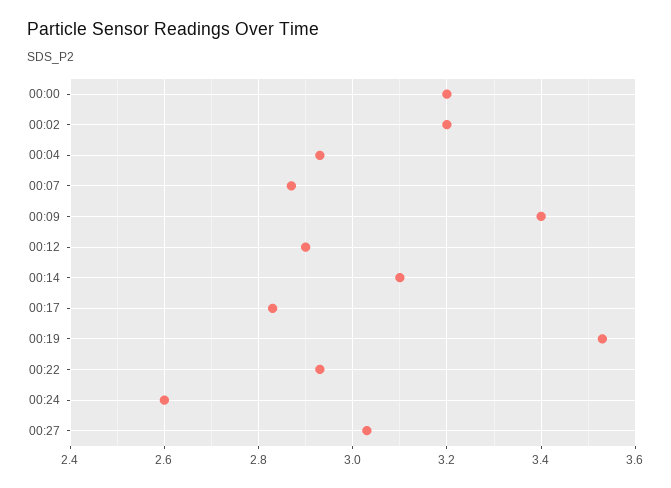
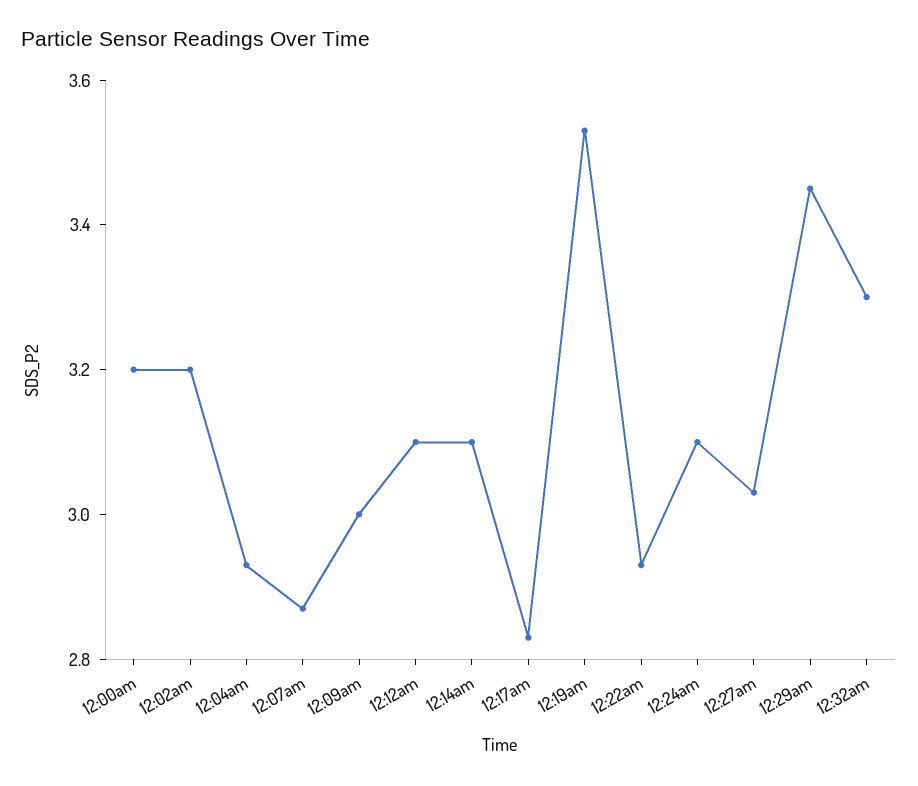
00:09: 3.4 -> 3
00:12: 2.9 -> 3.1
00:24: 2.6 -> 3.1
12:29am: none -> 3.45
12:32am: none -> 3.3

